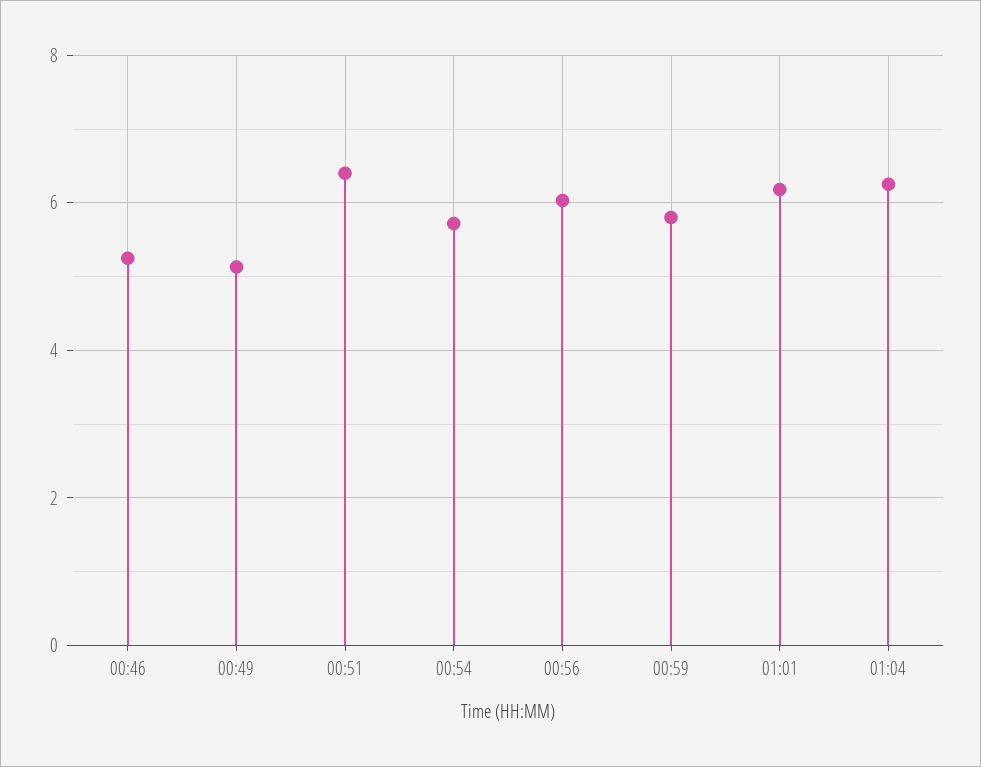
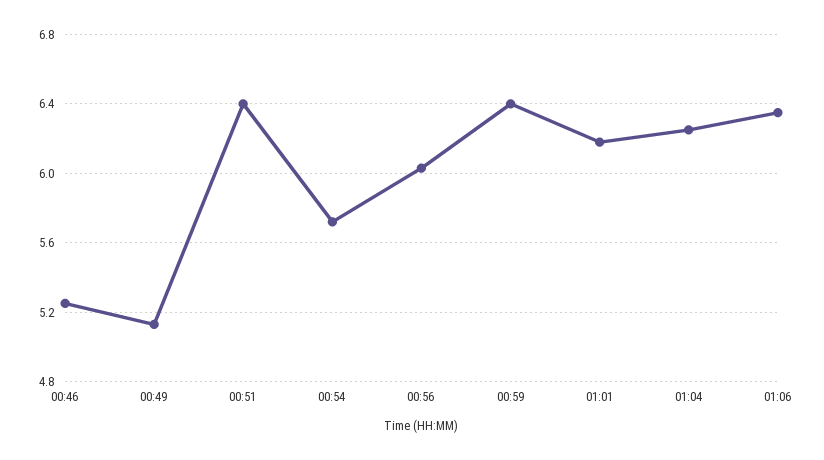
00:59: 5.8 -> 6.4
01:06: none -> 6.35

